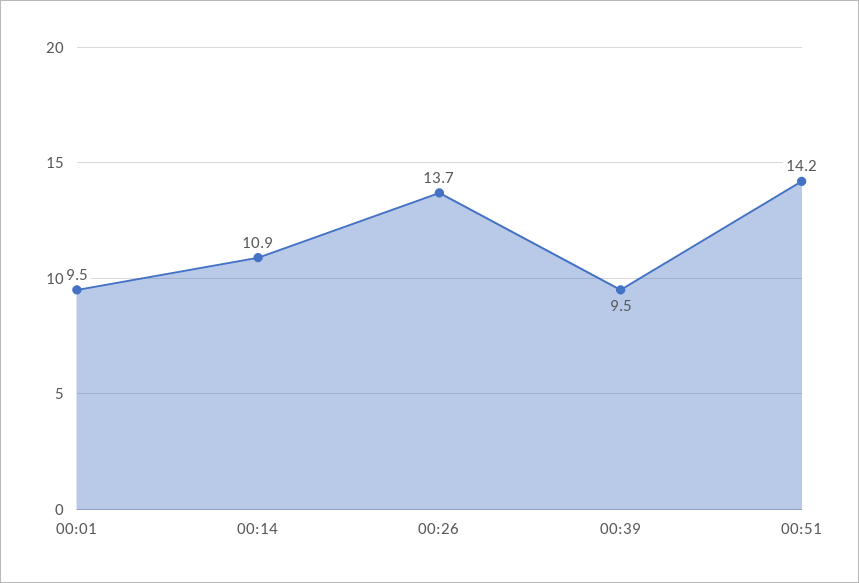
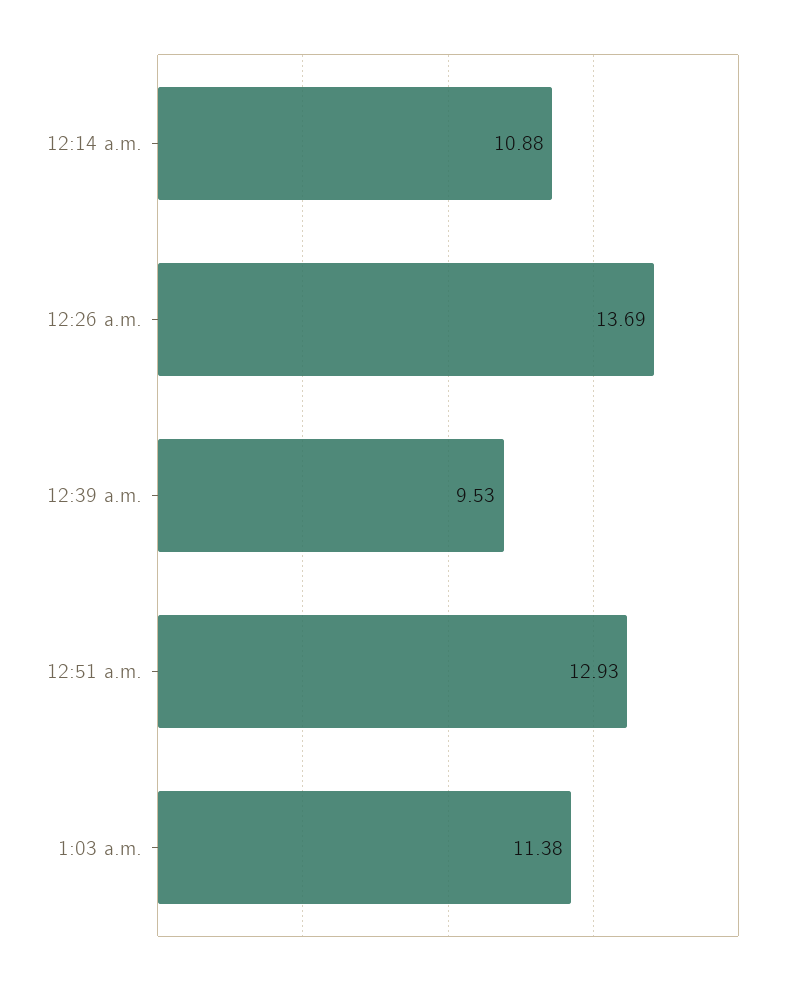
00:01: 9.5 -> none
00:51: 14.2 -> 12.93
1:03 a.m.: none -> 11.38

